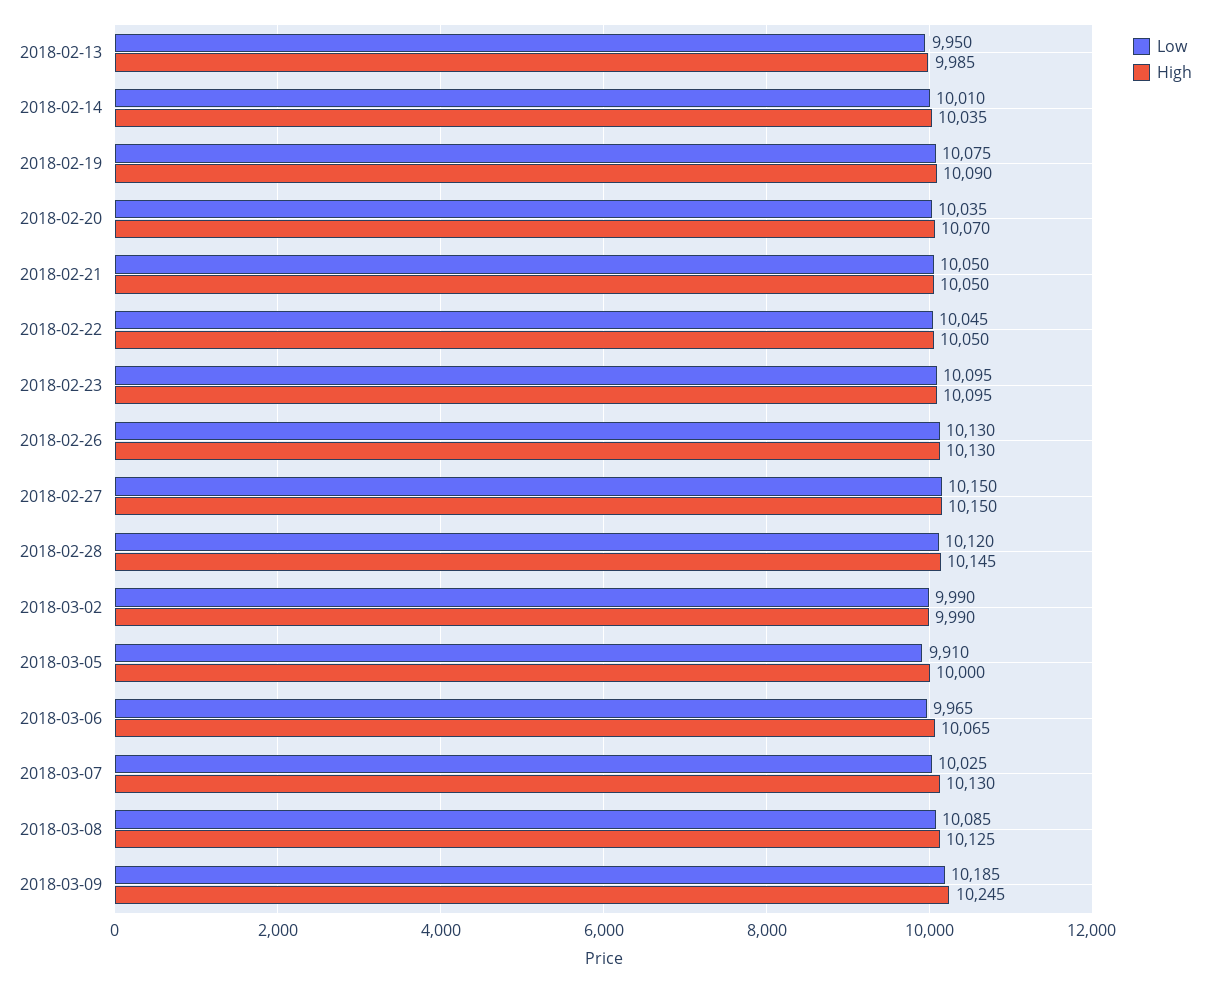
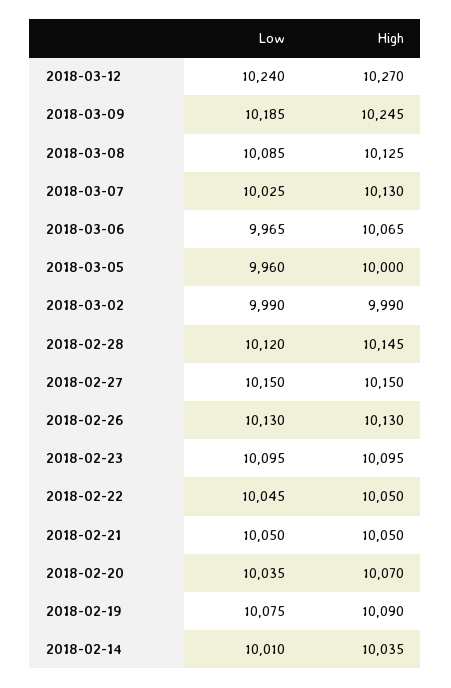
Low, 2018-02-13: 9950 -> none
High, 2018-02-13: 9985 -> none
Low, 2018-03-05: 9910 -> 9960
Low, 2018-03-12: none -> 10240
High, 2018-03-12: none -> 10270

